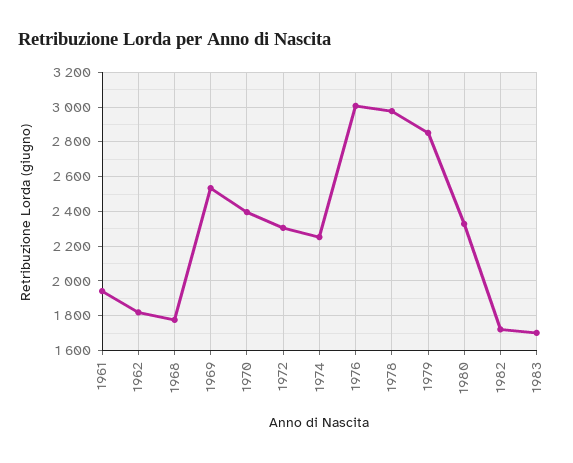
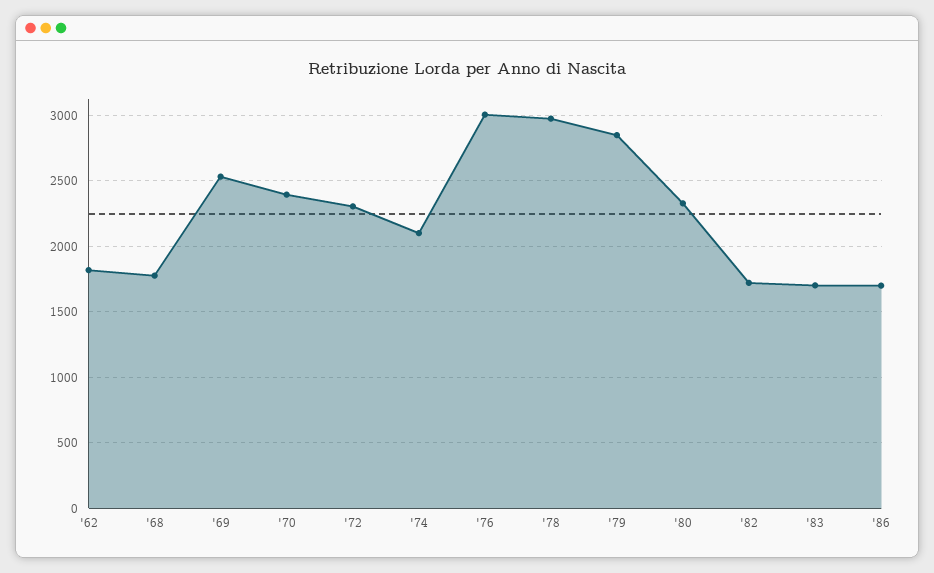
1961: 1950 -> none
1974: 2250 -> 2100
'86: none -> 1700

